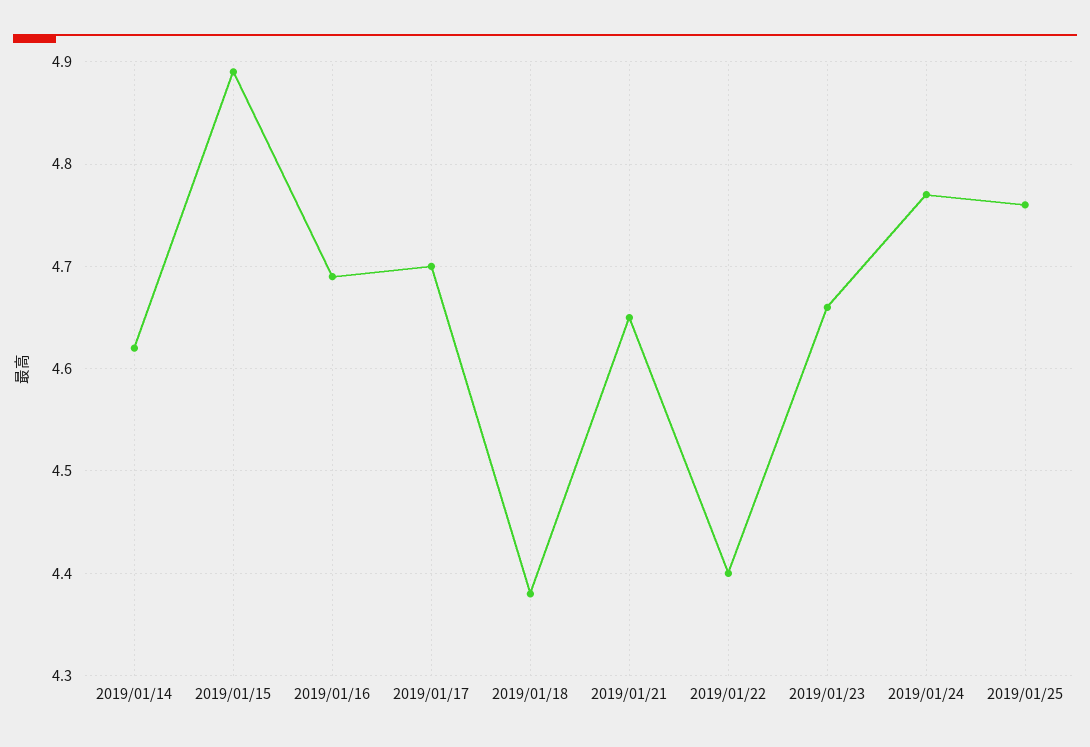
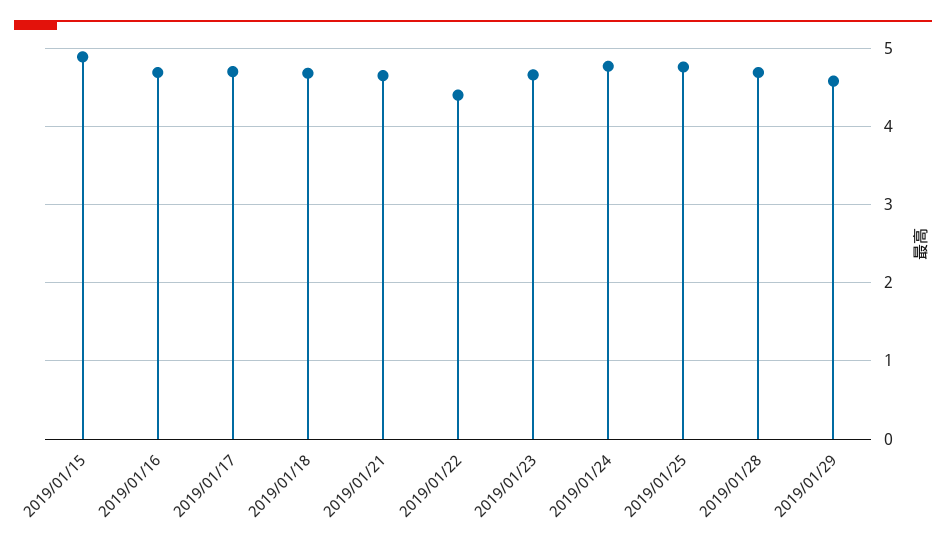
2019/01/14: 4.62 -> none
2019/01/18: 4.38 -> 4.7
2019/01/28: none -> 4.7
2019/01/29: none -> 4.6

